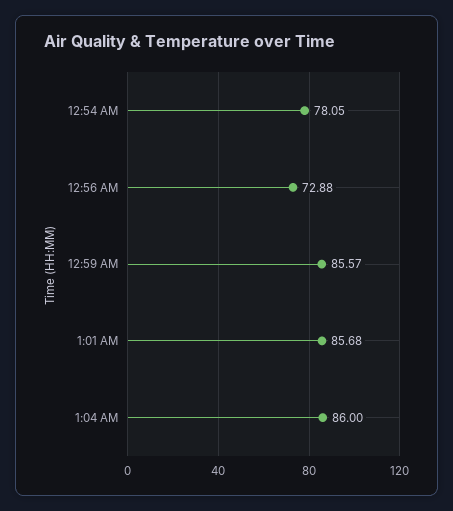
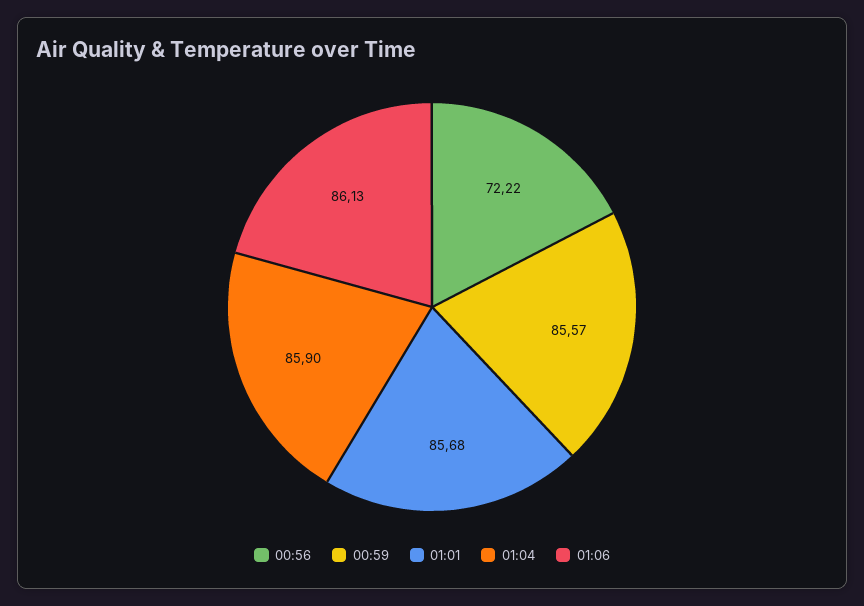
12:54 AM: 78.05 -> none
12:56 AM: 72.88 -> 72.22
1:04 AM: 86 -> 85.9
01:06: none -> 86.13

